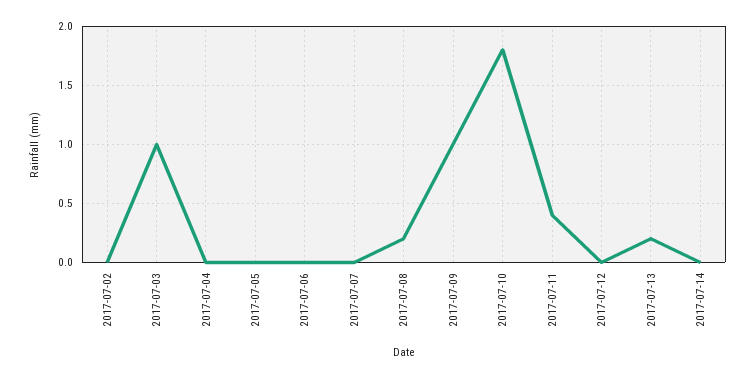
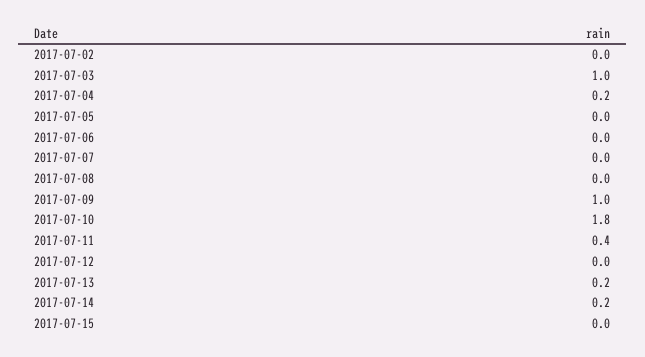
2017-07-04: 0 -> 0.2
2017-07-08: 0.2 -> 0
2017-07-14: 0 -> 0.2
2017-07-15: none -> 0

